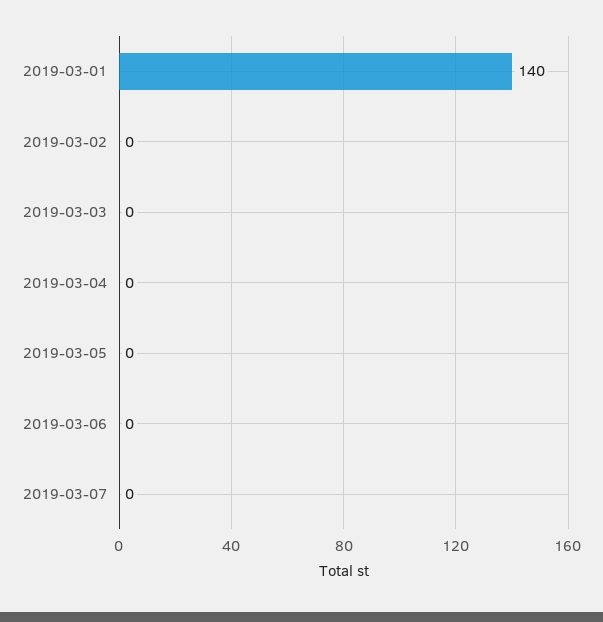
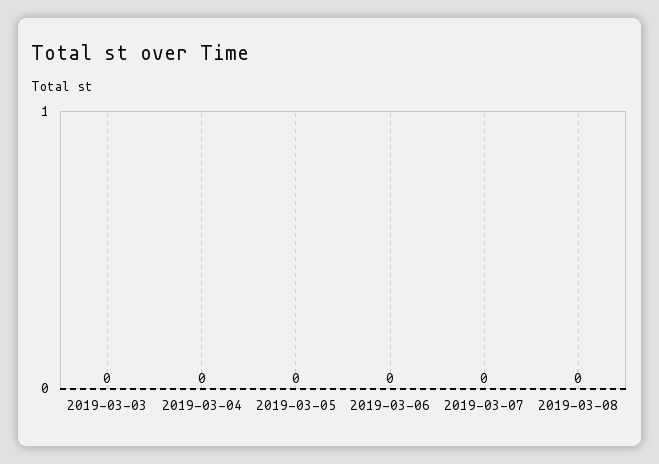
2019-03-01: 140 -> none
2019-03-02: 0 -> none
2019-03-08: none -> 0

